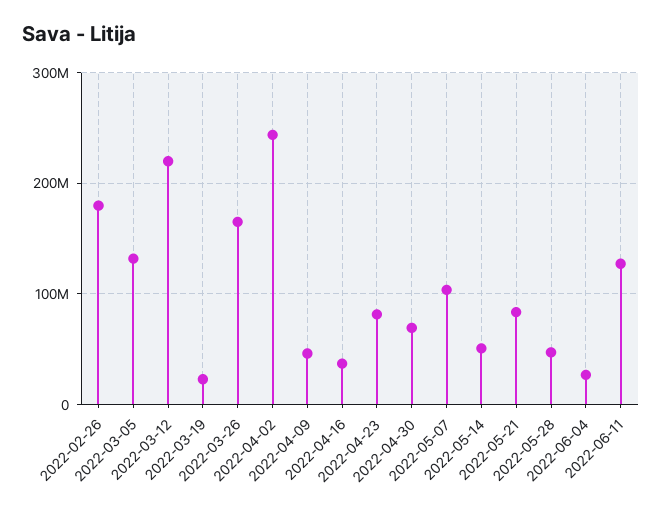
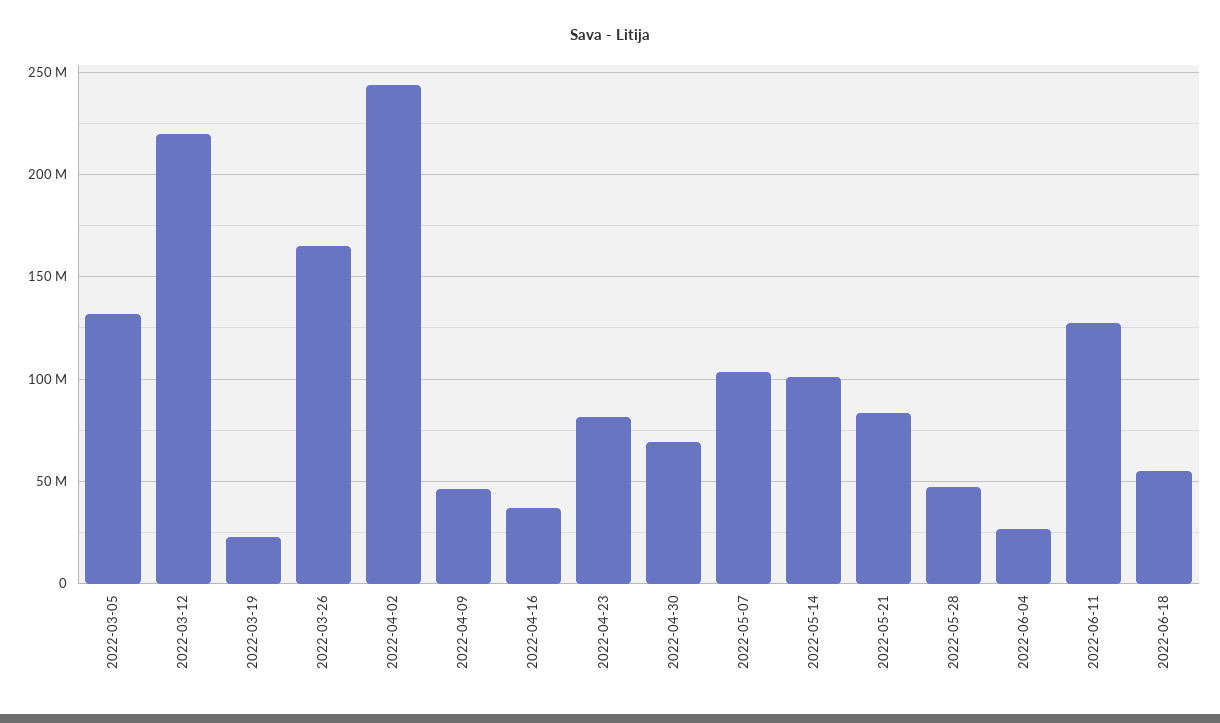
2022-02-26: 180000000 -> none
2022-05-14: 50000000 -> 100000000
2022-06-18: none -> 55000000

